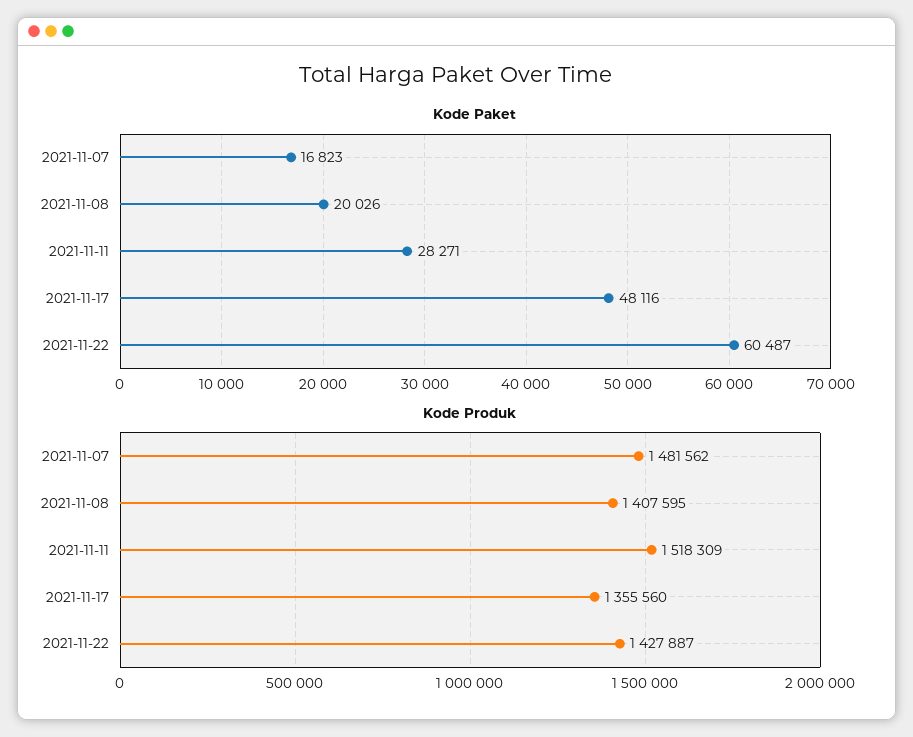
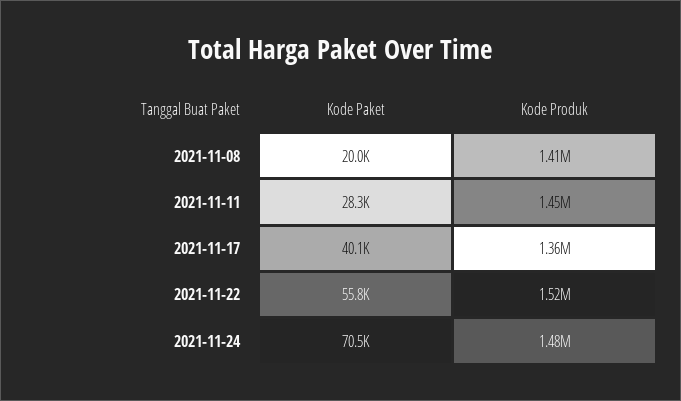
Kode Paket, 2021-11-07: 16823 -> none
Kode Paket, 2021-11-17: 48116 -> 40100
Kode Paket, 2021-11-22: 60487 -> 55800
Kode Produk, 2021-11-07: 1481562 -> none
Kode Produk, 2021-11-11: 1518309 -> 1450000
Kode Produk, 2021-11-22: 1427887 -> 1520000
Kode Paket, 2021-11-24: none -> 70500
Kode Produk, 2021-11-24: none -> 1480000

